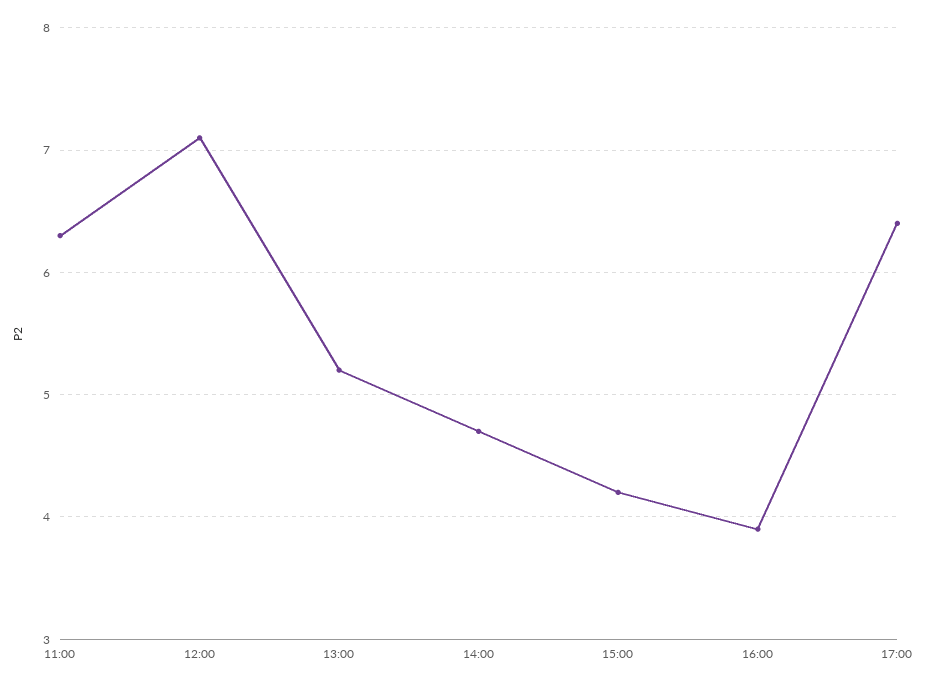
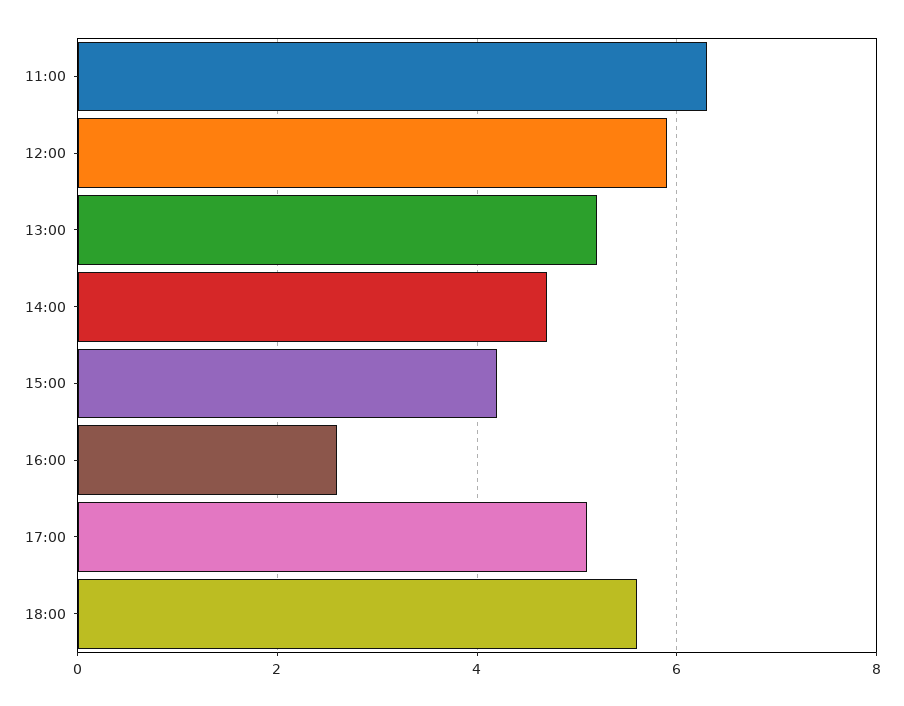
12:00: 7.1 -> 6
16:00: 3.9 -> 2.5
17:00: 6.4 -> 5
18:00: none -> 5.5

